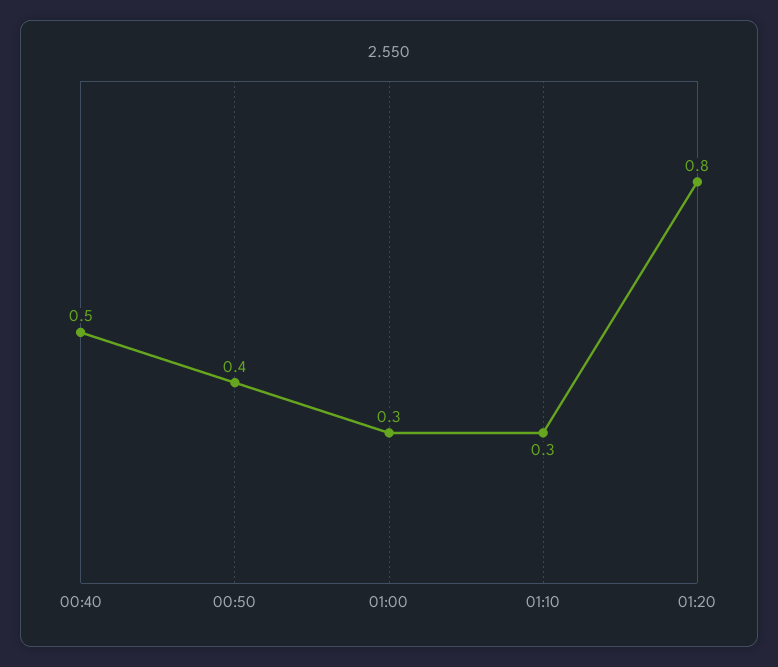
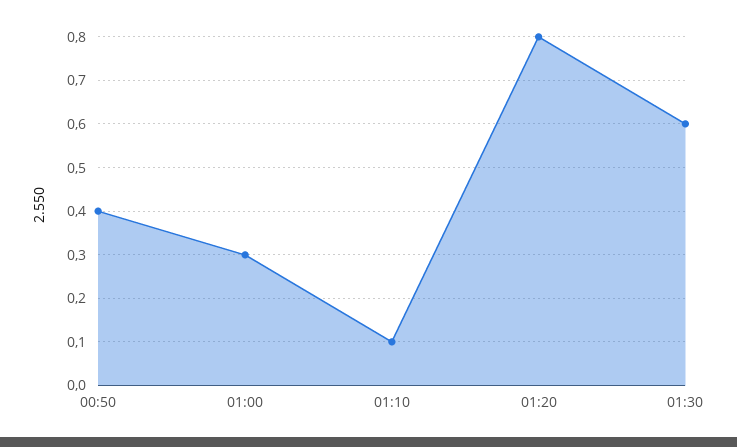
00:40: 0.5 -> none
01:10: 0.3 -> 0.1
01:30: none -> 0.6

